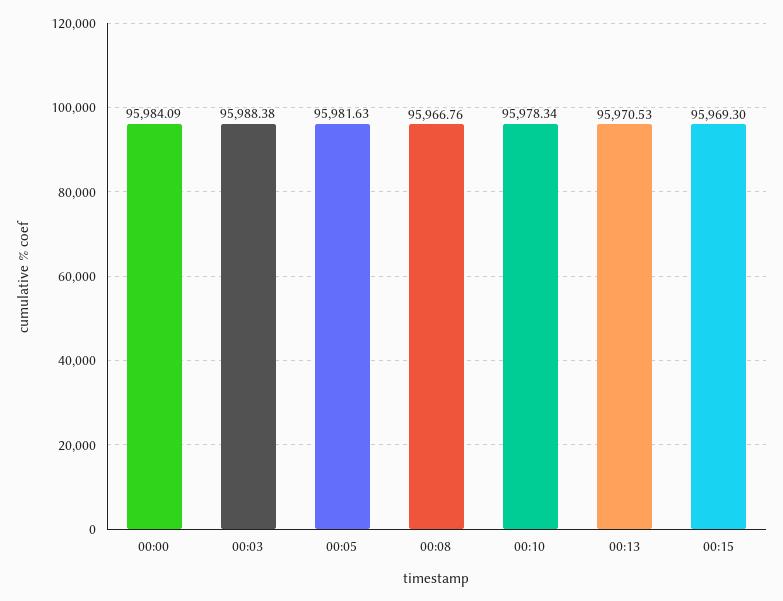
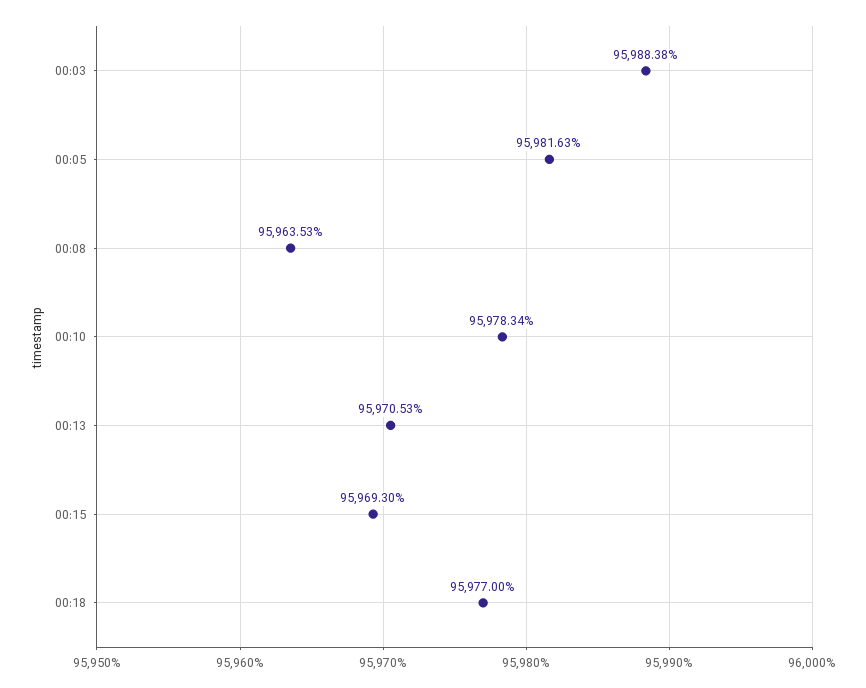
00:00: 95984.09 -> none
00:08: 95966.76 -> 95963.53
00:18: none -> 95977

